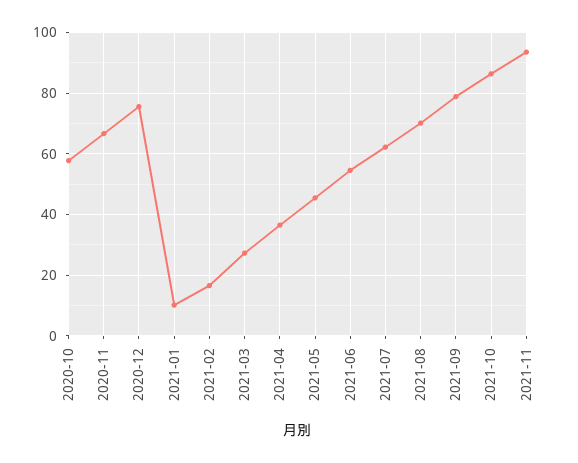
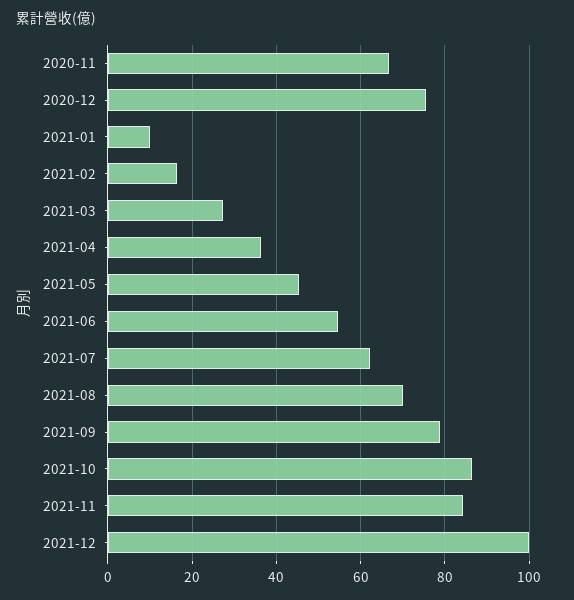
2020-10: 58 -> none
2021-11: 94 -> 84
2021-12: none -> 100

